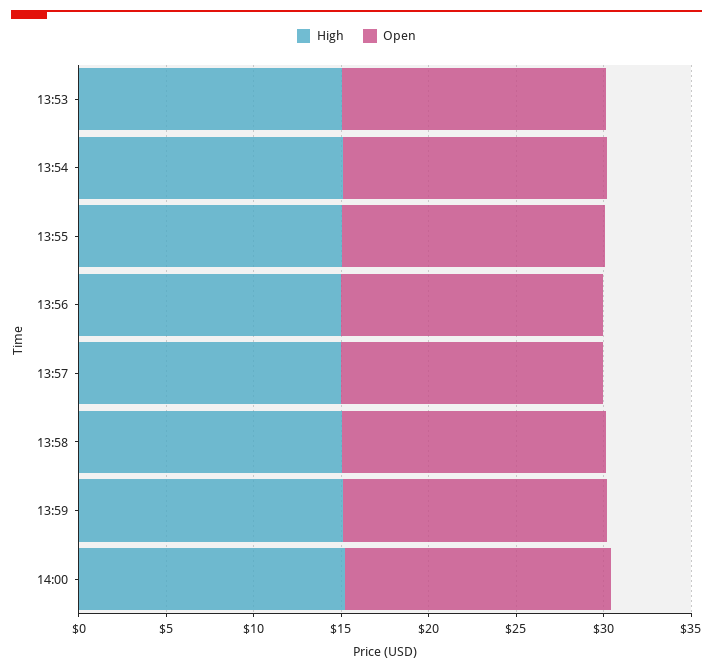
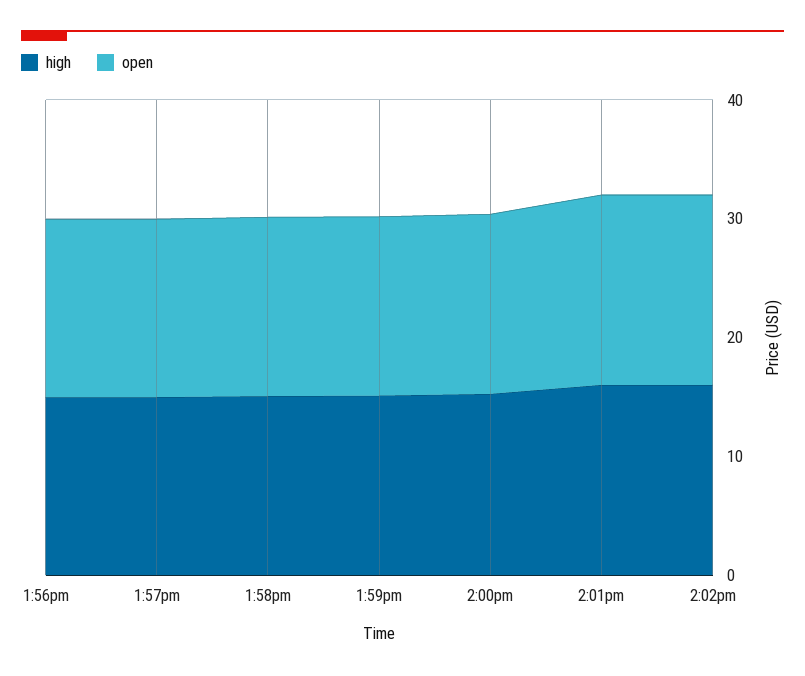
High, 13:53: 15 -> none
Open, 13:53: 15 -> none
High, 13:54: 15 -> none
Open, 13:54: 15 -> none
High, 13:55: 15 -> none
Open, 13:55: 15 -> none
High, 2:01pm: none -> 16
Open, 2:01pm: none -> 16
High, 2:02pm: none -> 16
Open, 2:02pm: none -> 16

